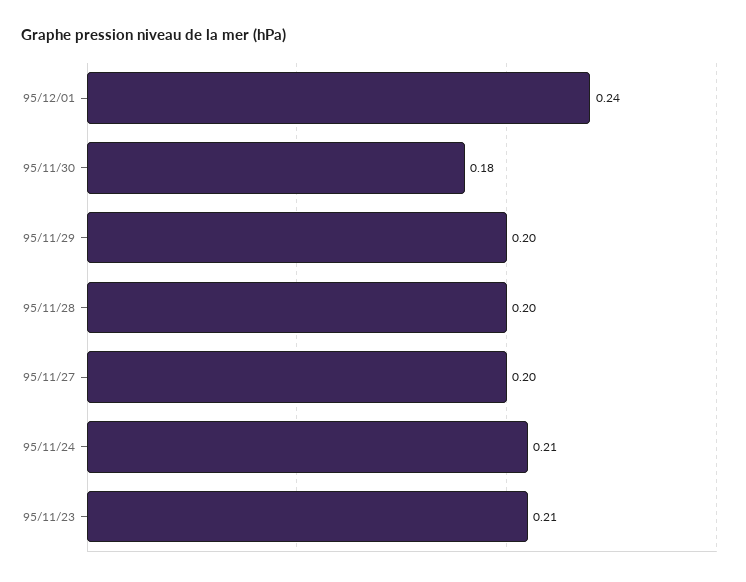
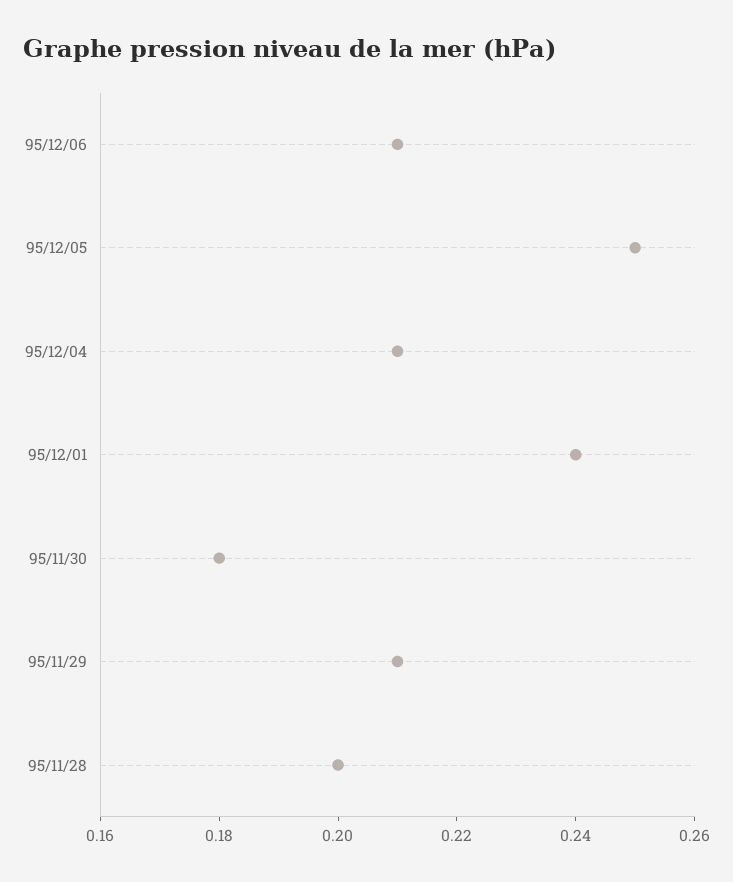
95/11/29: 0.2 -> 0.21
95/11/27: 0.2 -> none
95/11/24: 0.21 -> none
95/11/23: 0.21 -> none
95/12/06: none -> 0.21
95/12/05: none -> 0.25
95/12/04: none -> 0.21

